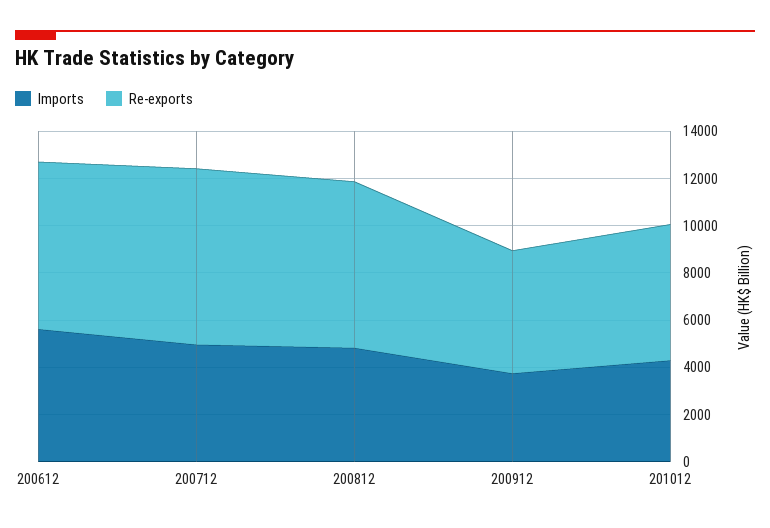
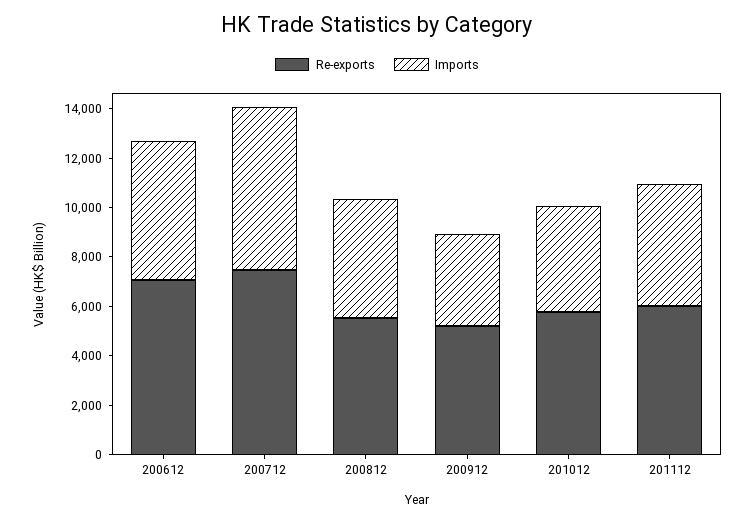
Imports, 200712: 5000 -> 6500
Re-exports, 200812: 7000 -> 5500
Re-exports, 201112: none -> 6000
Imports, 201112: none -> 5000

